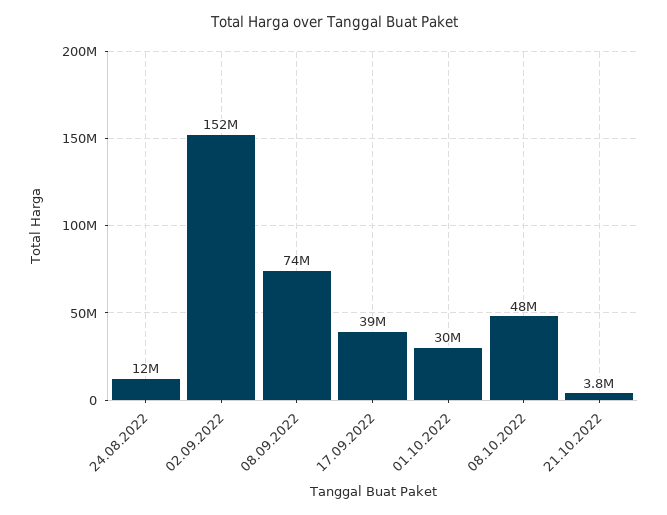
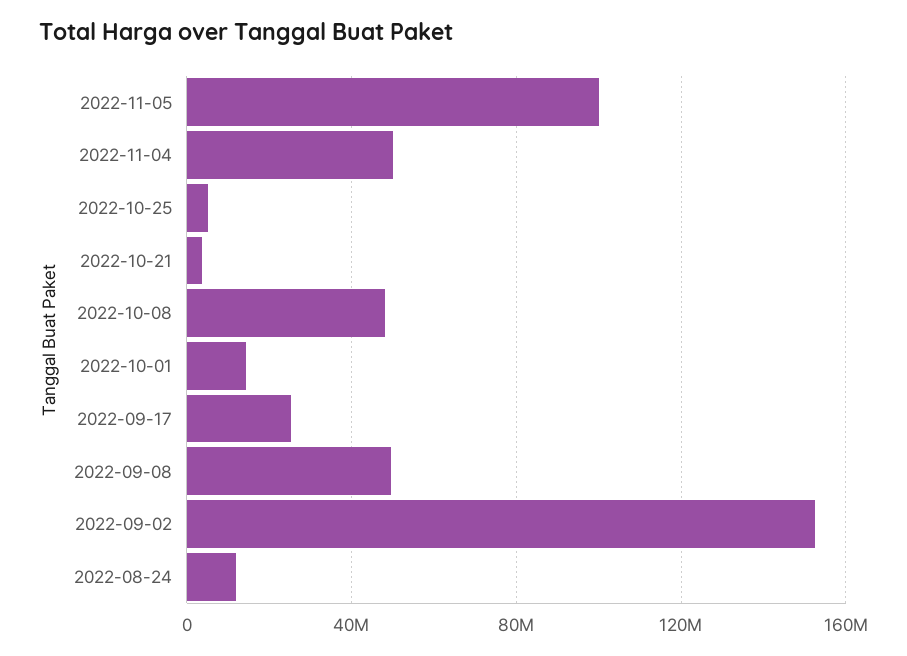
08.09.2022: 74000000 -> 50000000
17.09.2022: 39000000 -> 25000000
01.10.2022: 30000000 -> 15000000
2022-11-05: none -> 100000000
2022-11-04: none -> 50000000
2022-10-25: none -> 5000000

